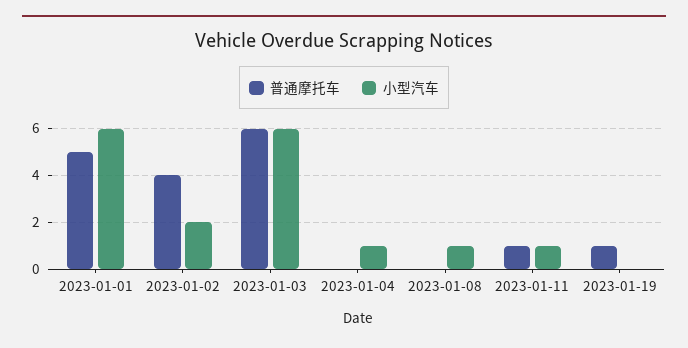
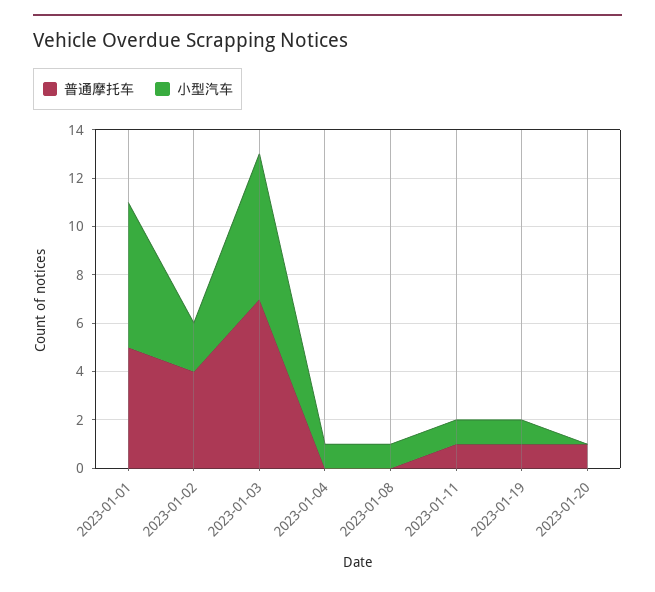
普通摩托车, 2023-01-03: 6 -> 7
小型汽车, 2023-01-19: 0 -> 1
普通摩托车, 2023-01-20: none -> 1
小型汽车, 2023-01-20: none -> 0

